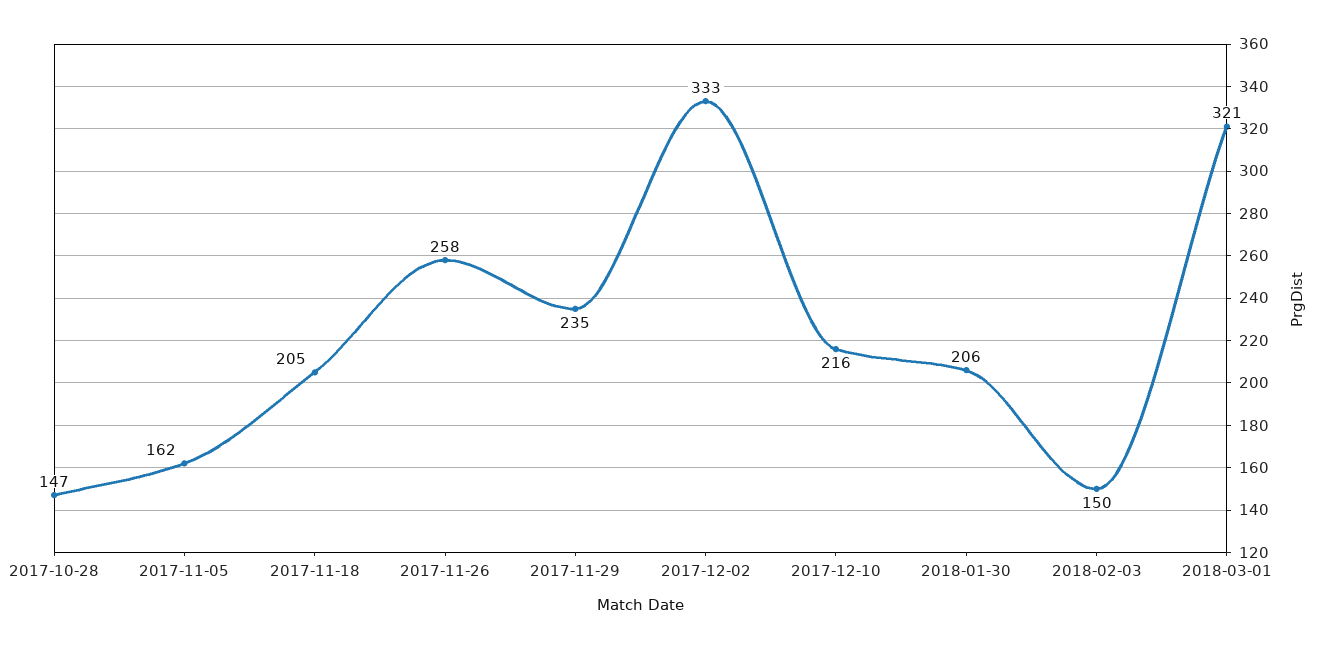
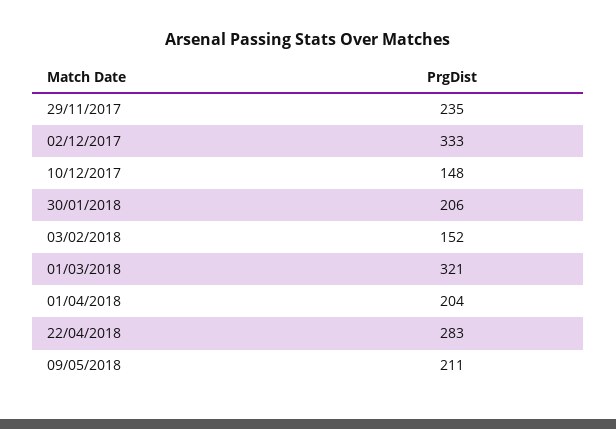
2017-10-28: 147 -> none
2017-11-05: 162 -> none
2017-11-18: 205 -> none
2017-11-26: 258 -> none
2017-12-10: 216 -> 148
2018-02-03: 150 -> 152
01/04/2018: none -> 204
22/04/2018: none -> 283
09/05/2018: none -> 211

